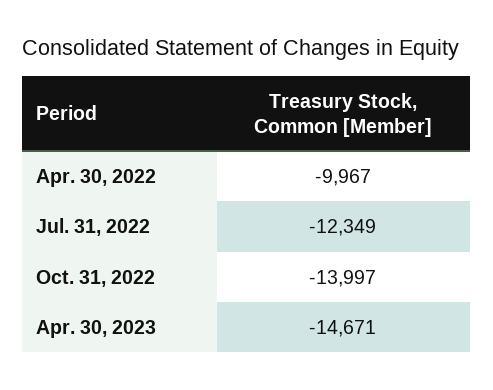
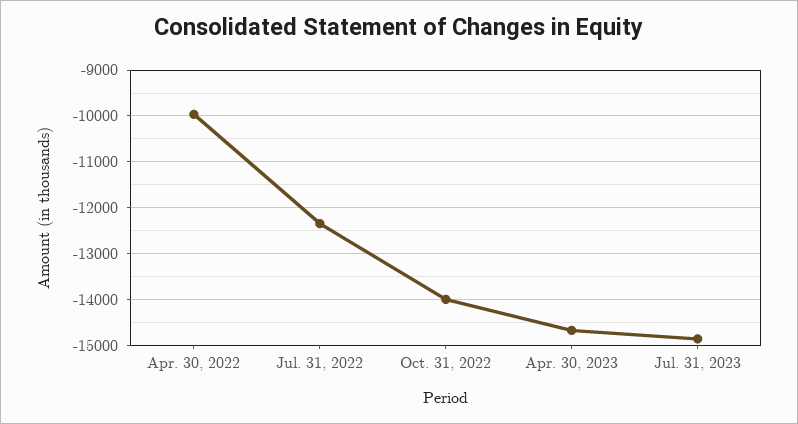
Jul. 31, 2023: none -> -14800

